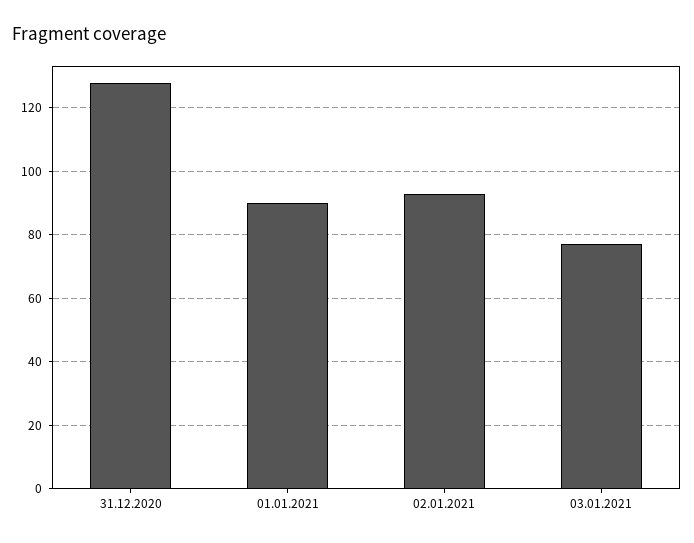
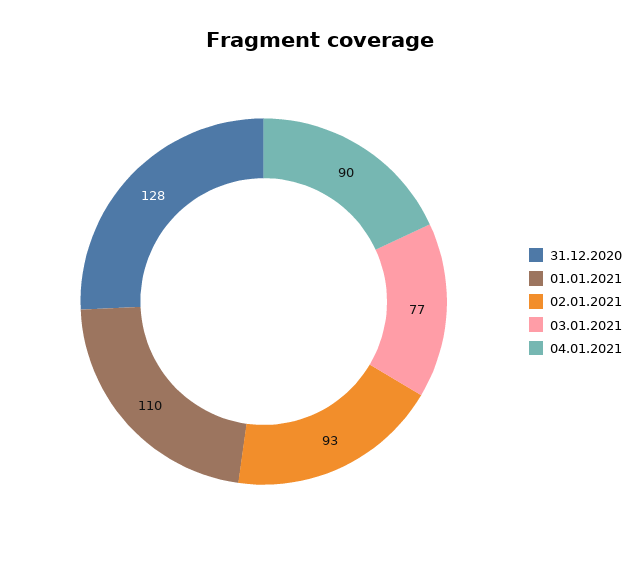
01.01.2021: 90 -> 110
04.01.2021: none -> 90

